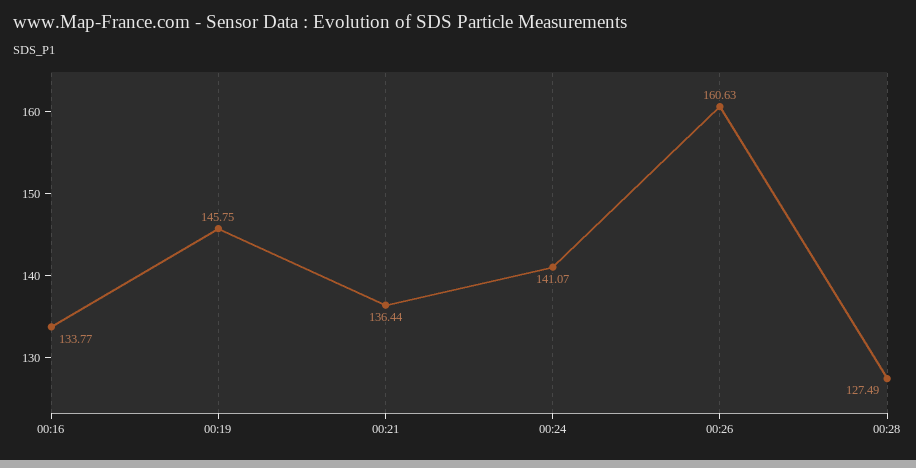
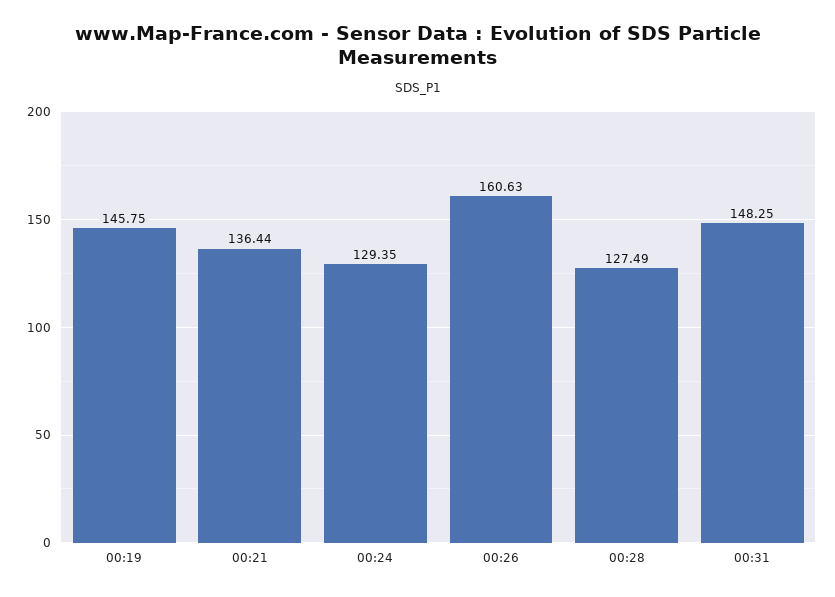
00:16: 133.77 -> none
00:24: 141.07 -> 129.35
00:31: none -> 148.25

